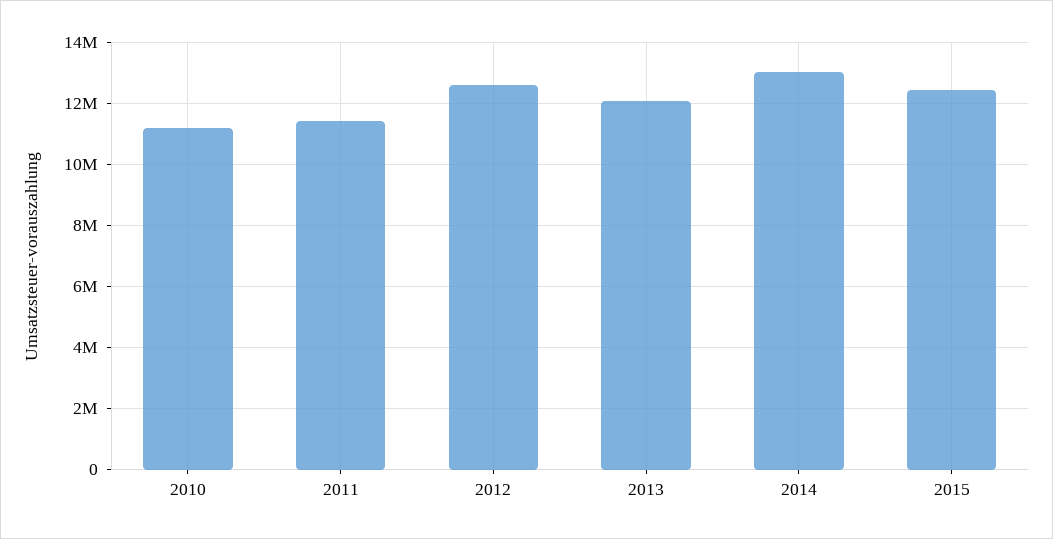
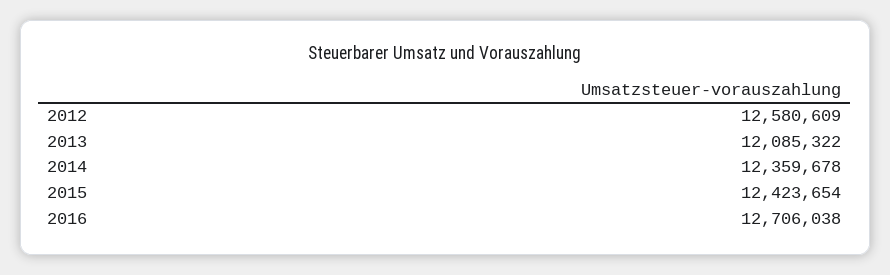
2010: 11200000 -> none
2011: 11400000 -> none
2014: 13000000 -> 12359678
2016: none -> 12706038

